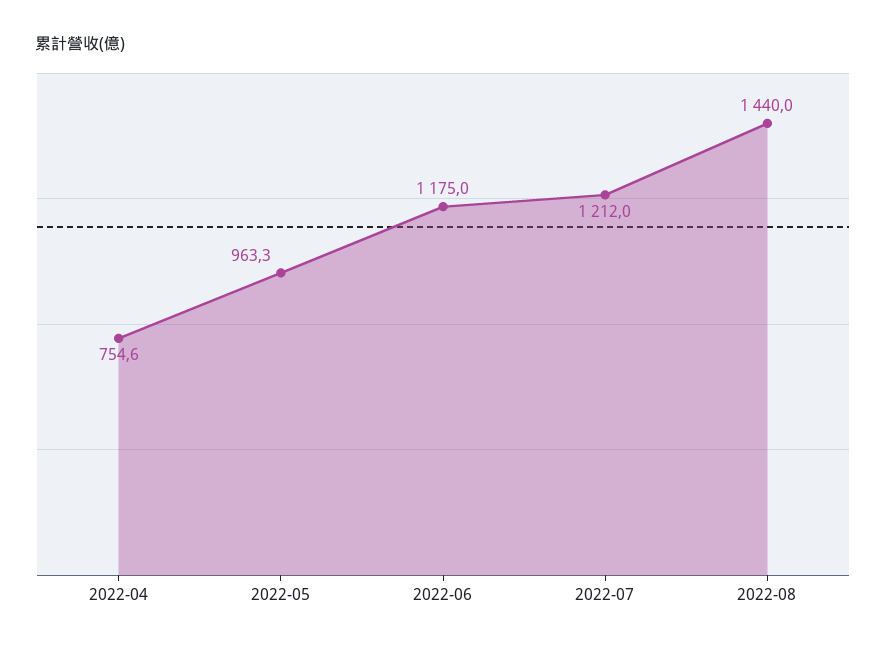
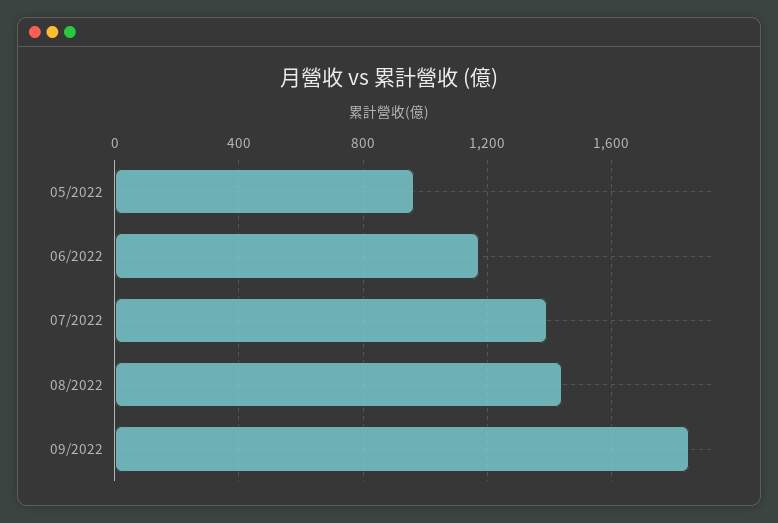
2022-04: 754.6 -> none
2022-07: 1212 -> 1400
09/2022: none -> 1850

